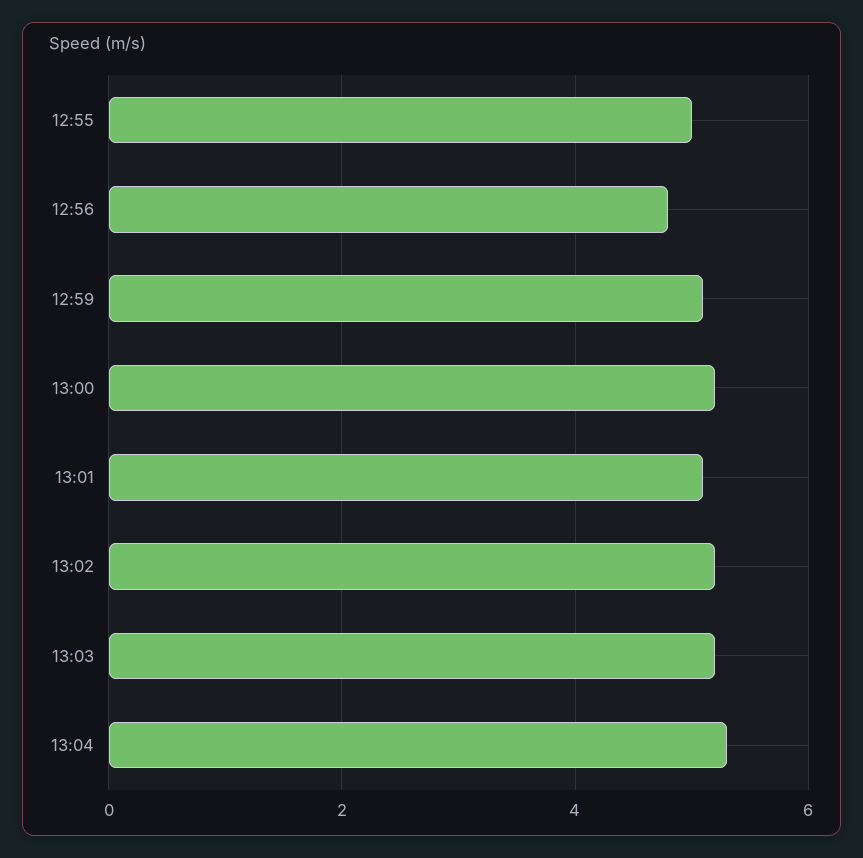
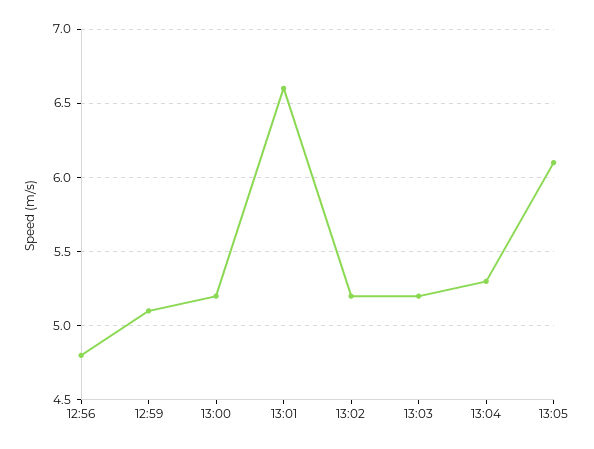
12:55: 5 -> none
13:01: 5 -> 6.6
13:05: none -> 6.1

